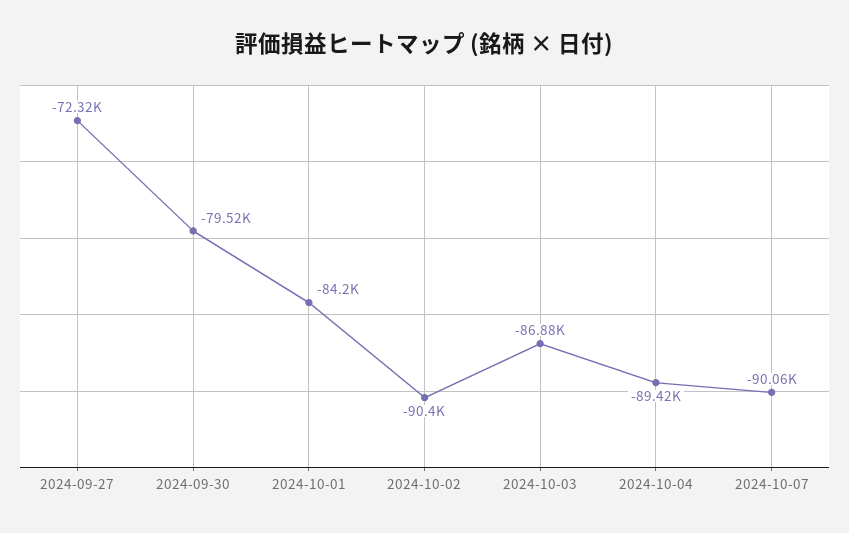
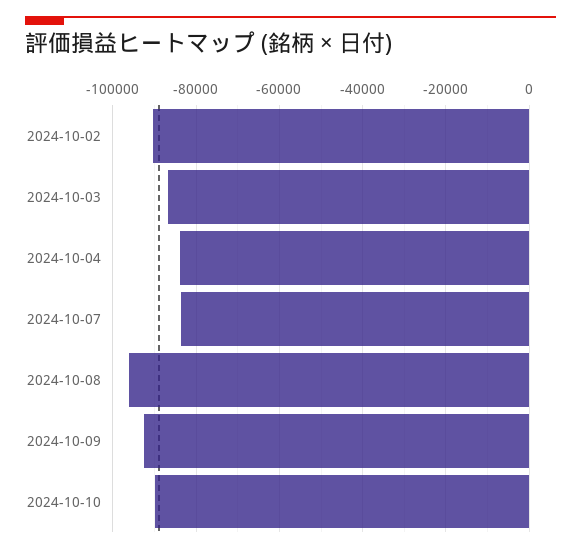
2024-09-27: -72320 -> none
2024-09-30: -79520 -> none
2024-10-01: -84200 -> none
2024-10-04: -89420 -> -84000
2024-10-07: -90060 -> -84000
2024-10-08: none -> -96000
2024-10-09: none -> -92000
2024-10-10: none -> -90000

